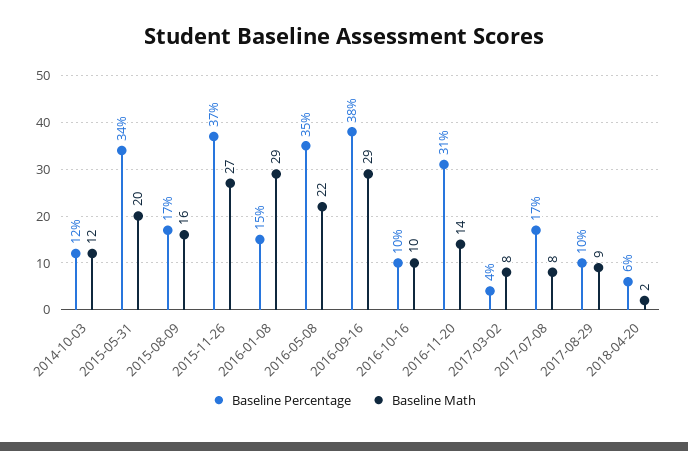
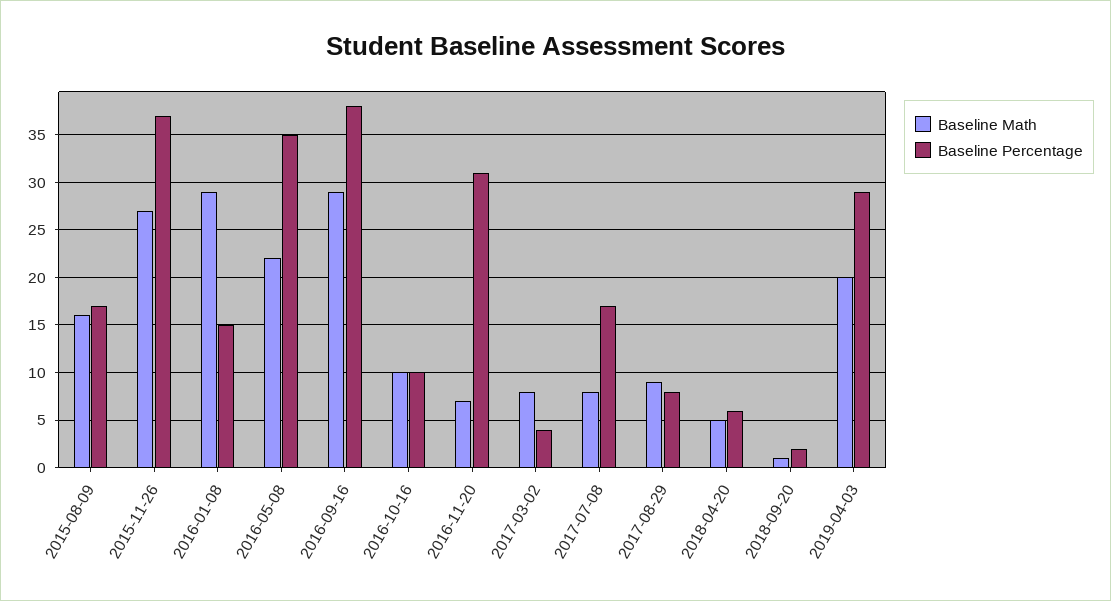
Baseline Percentage, 2014-10-03: 12 -> none
Baseline Math, 2014-10-03: 12 -> none
Baseline Percentage, 2015-05-31: 34 -> none
Baseline Math, 2015-05-31: 20 -> none
Baseline Math, 2016-11-20: 14 -> 7
Baseline Percentage, 2017-08-29: 10 -> 8
Baseline Math, 2018-04-20: 2 -> 5
Baseline Math, 2018-09-20: none -> 1
Baseline Percentage, 2018-09-20: none -> 2
Baseline Math, 2019-04-03: none -> 20
Baseline Percentage, 2019-04-03: none -> 29

